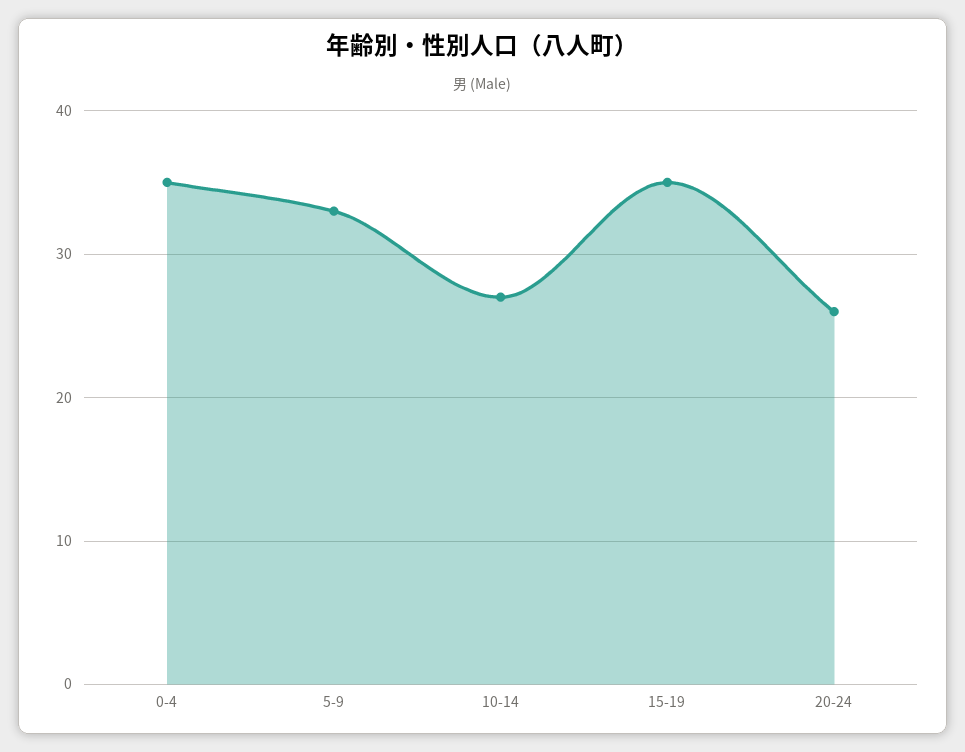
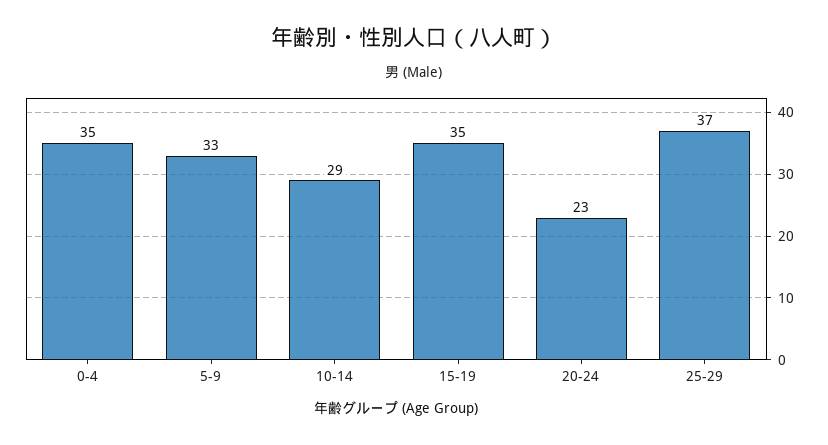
10-14: 27 -> 29
20-24: 26 -> 23
25-29: none -> 37

